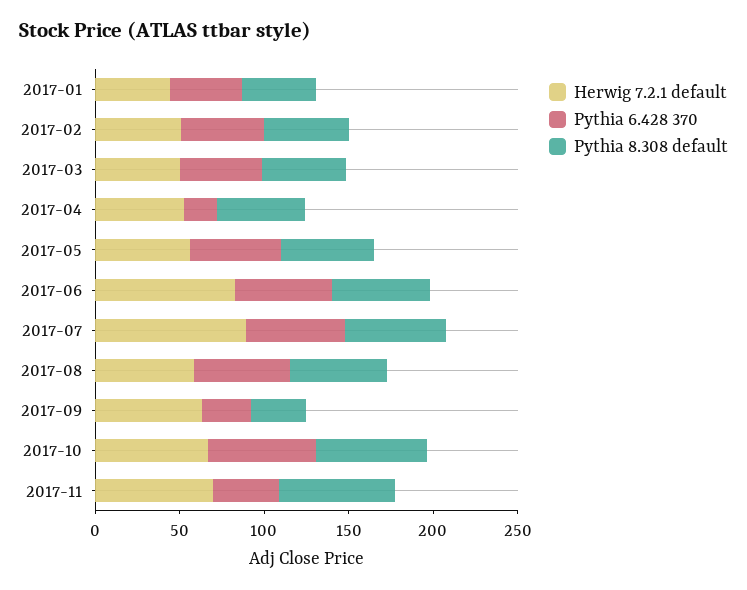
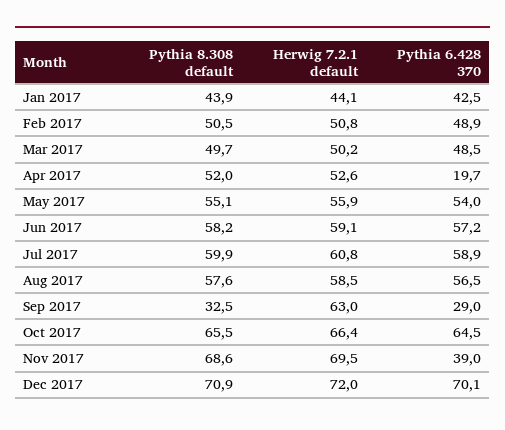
Herwig 7.2.1 default, 2017-06: 80 -> 59.1
Herwig 7.2.1 default, 2017-07: 90 -> 60.8
Pythia 8.308 default, Dec 2017: none -> 70.9
Herwig 7.2.1 default, Dec 2017: none -> 72
Pythia 6.428 370, Dec 2017: none -> 70.1

